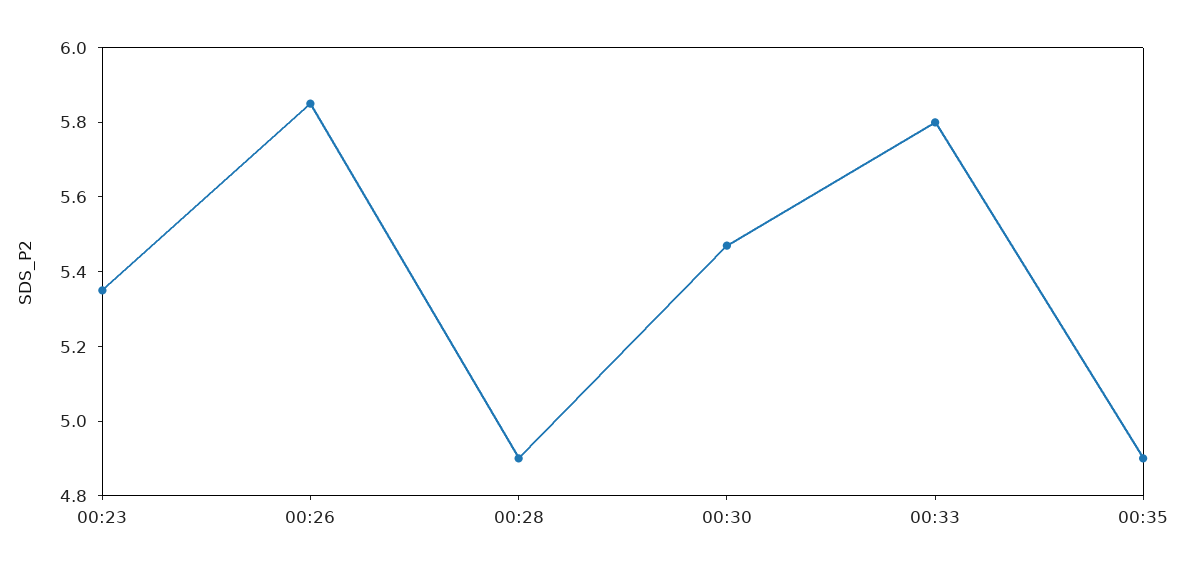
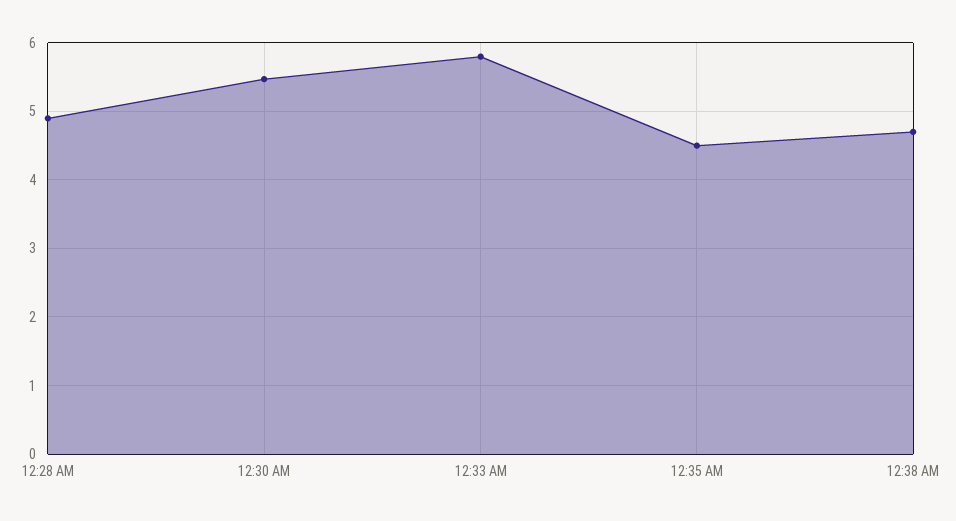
00:23: 5.35 -> none
00:26: 5.85 -> none
00:35: 4.9 -> 4.5
12:38 AM: none -> 4.7

